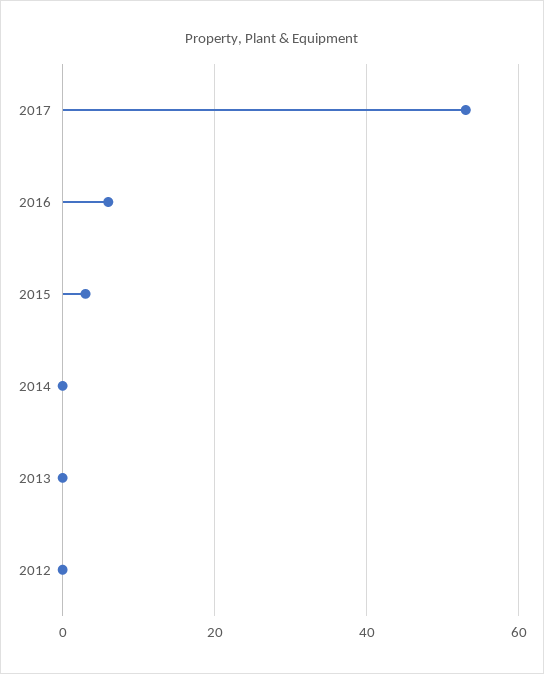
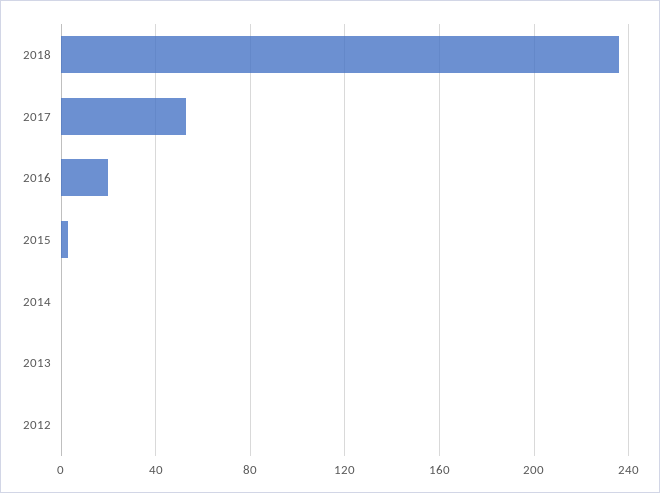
2016: 5 -> 20
2018: none -> 235

